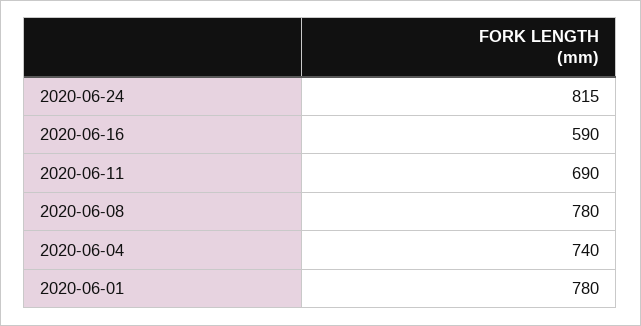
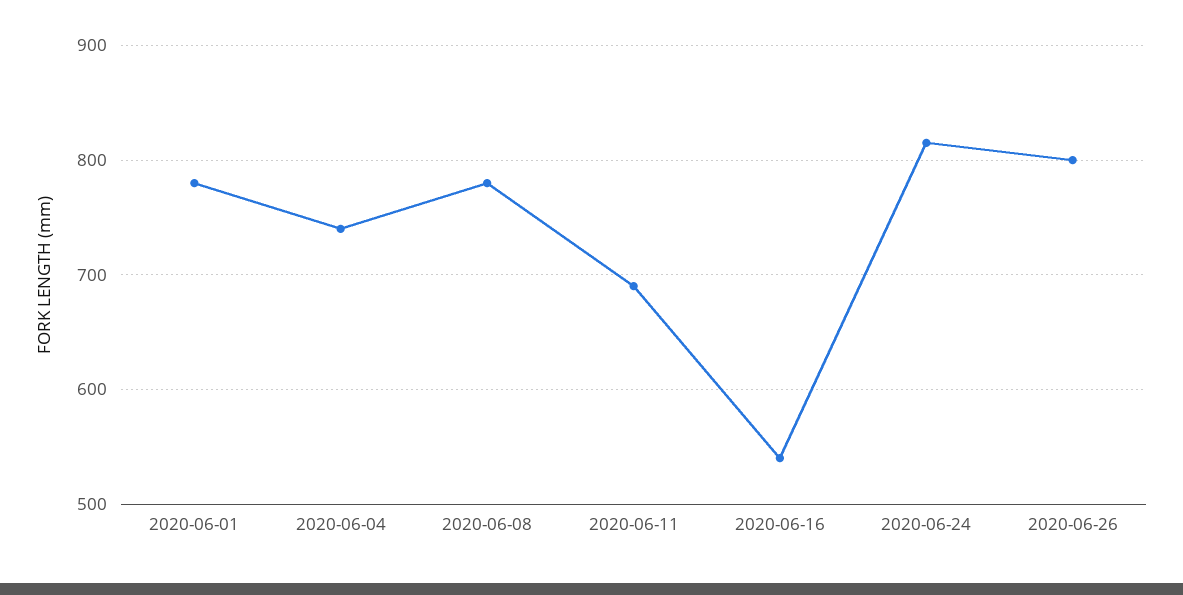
2020-06-16: 590 -> 540
2020-06-26: none -> 800

